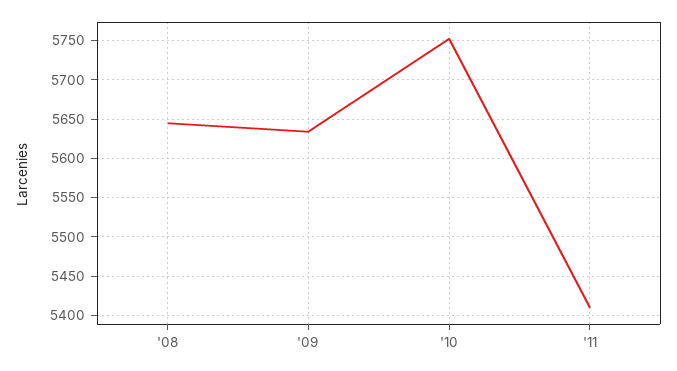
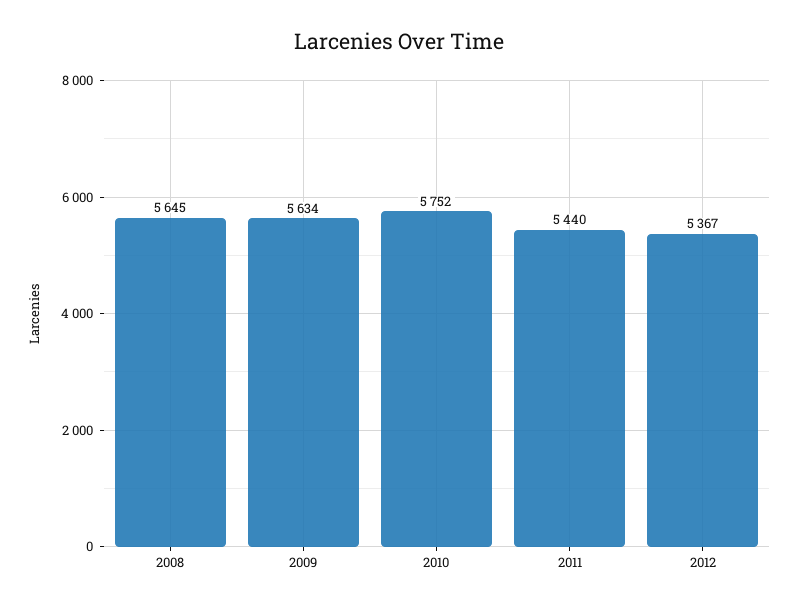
'11: 5410 -> 5440
2012: none -> 5367

